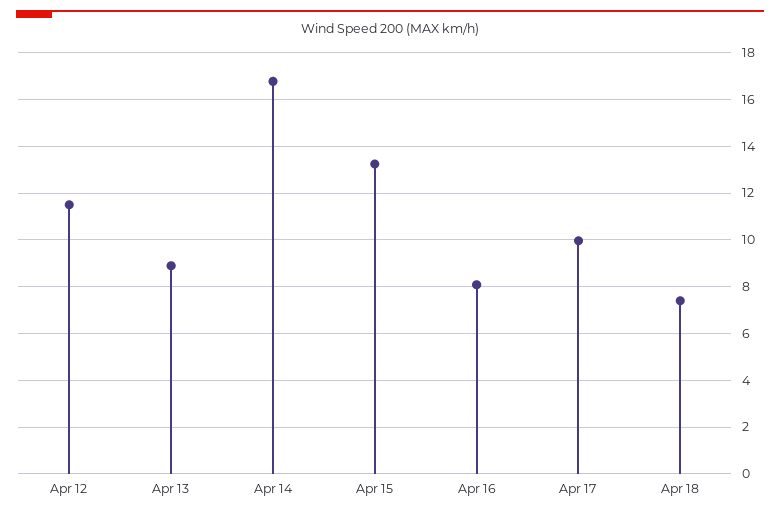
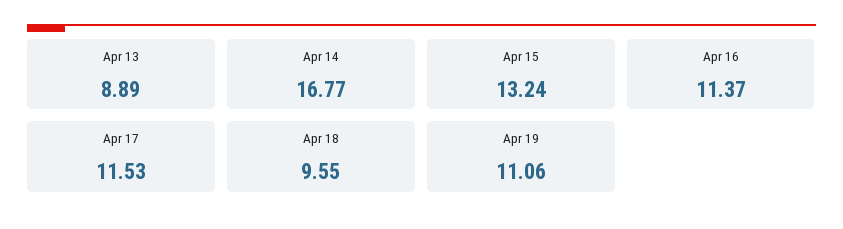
Apr 12: 11.5 -> none
Apr 16: 8 -> 11.37
Apr 17: 10 -> 11.53
Apr 18: 7.5 -> 9.55
Apr 19: none -> 11.06

